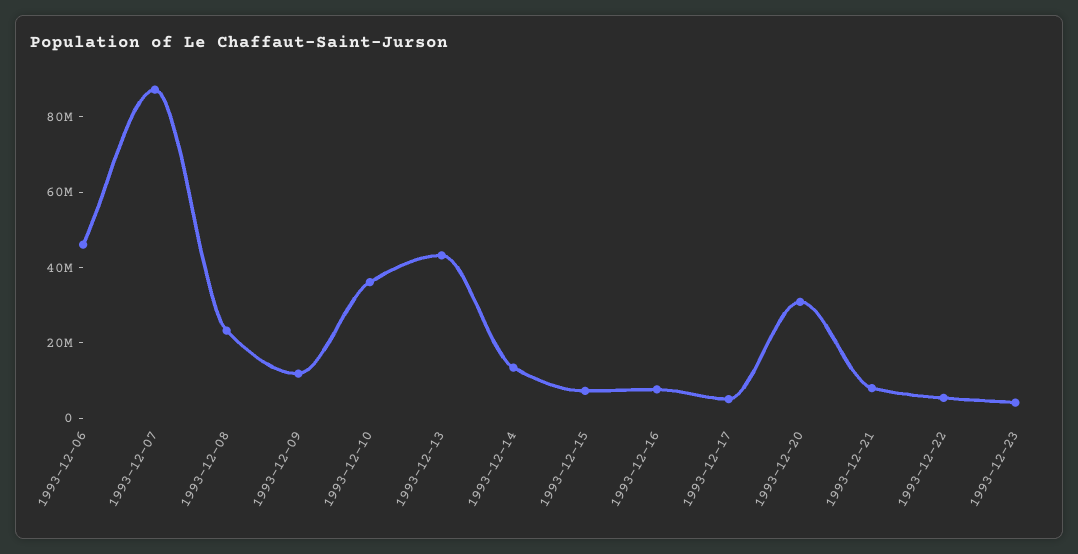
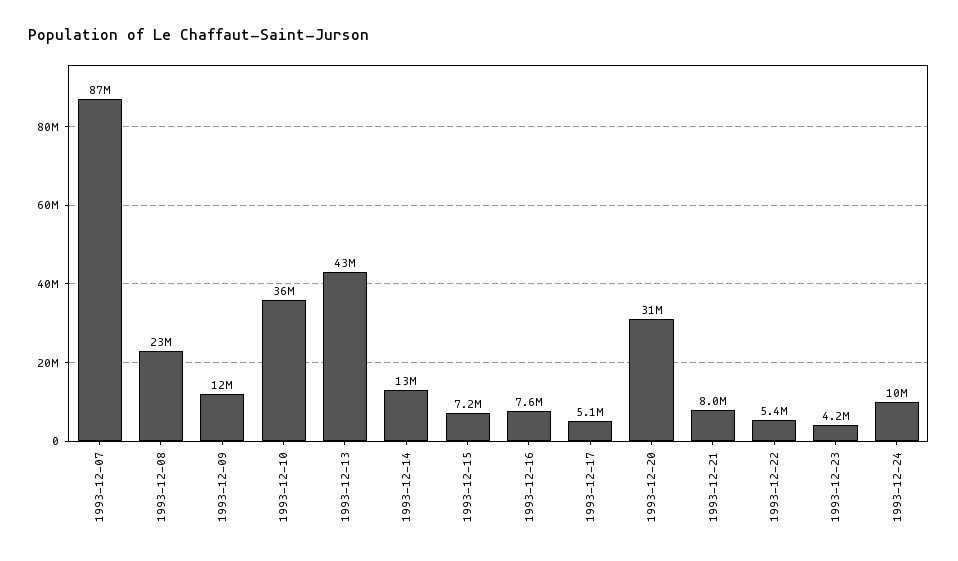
1993-12-06: 45000000 -> none
1993-12-24: none -> 10000000

